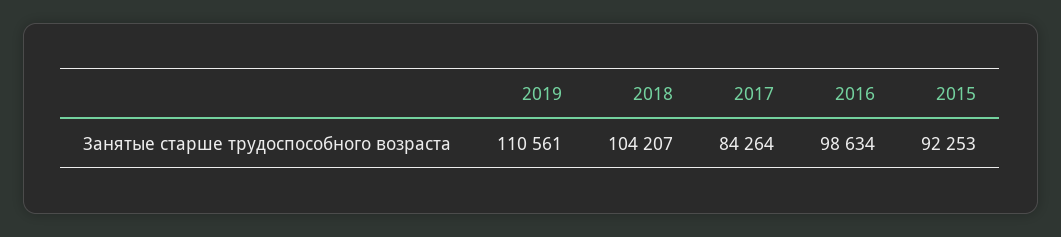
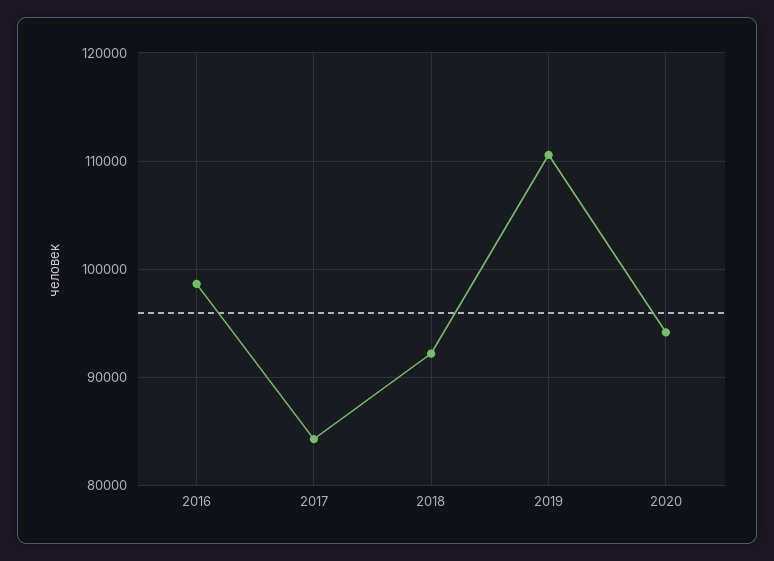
2018: 104207 -> 92000
2015: 92253 -> none
2020: none -> 94000

